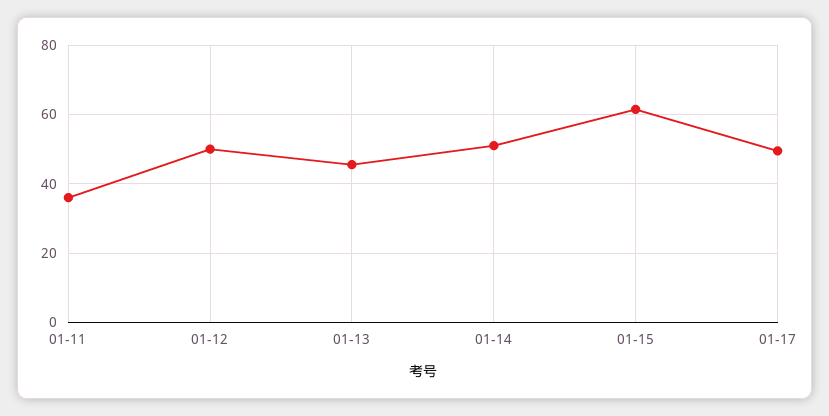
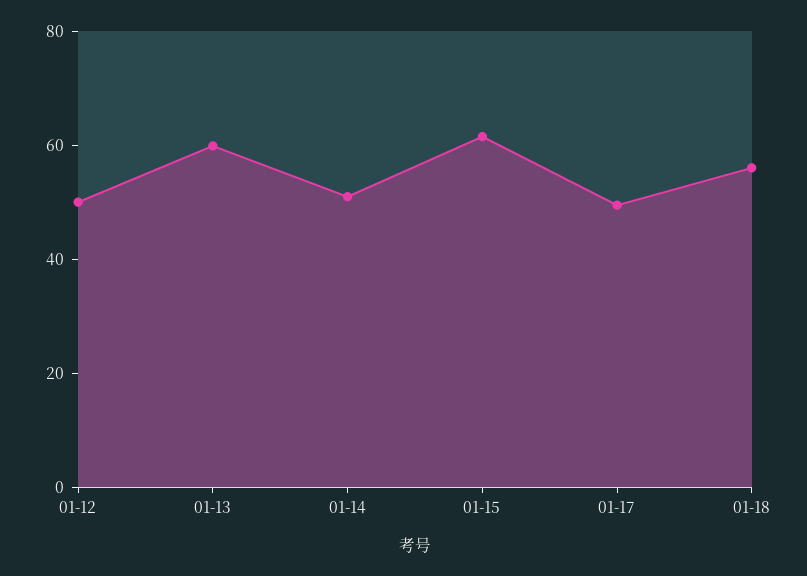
01-11: 36 -> none
01-13: 46 -> 60
01-18: none -> 55

